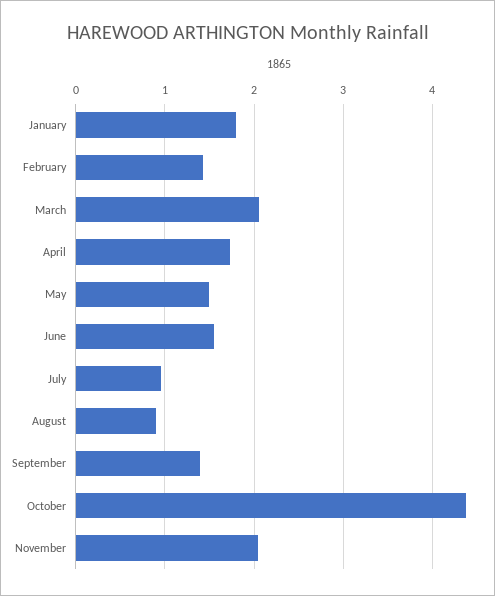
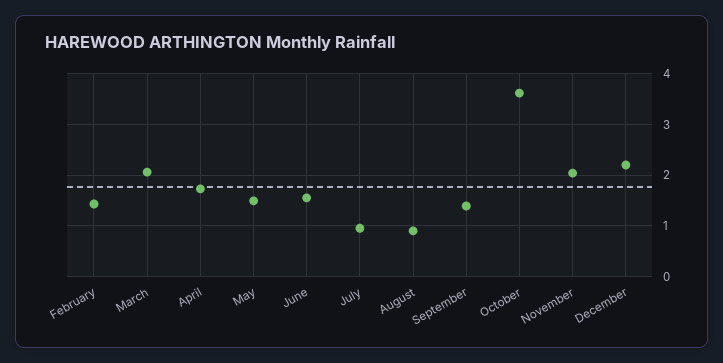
January: 1.8 -> none
October: 4.4 -> 3.6
December: none -> 2.2

